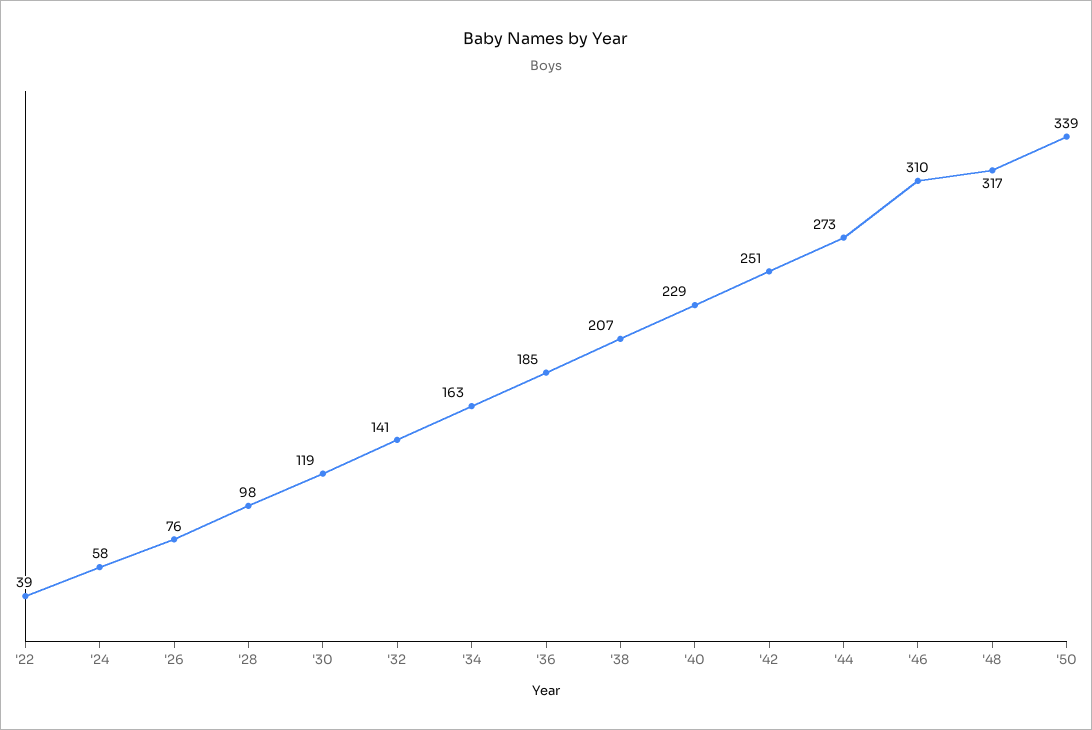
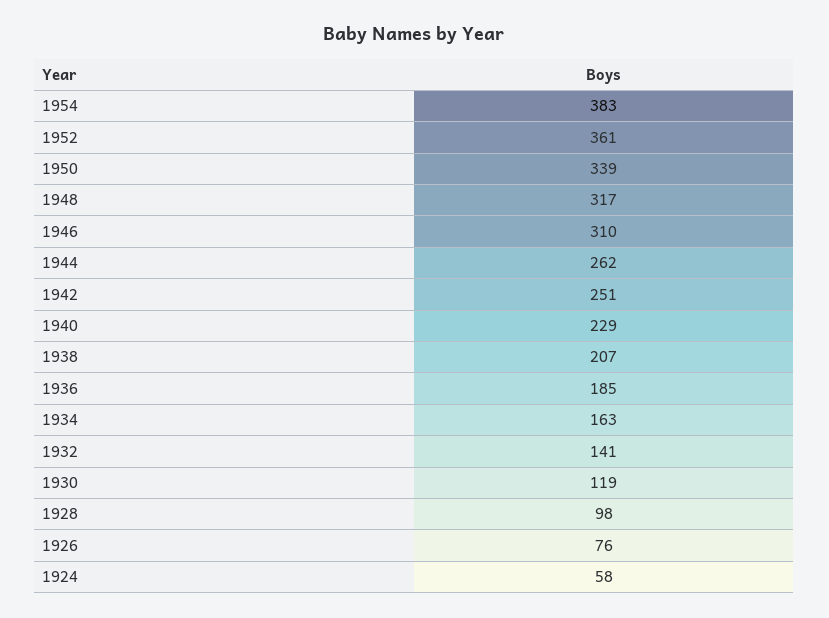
'22: 39 -> none
'44: 273 -> 262
1954: none -> 383
1952: none -> 361

